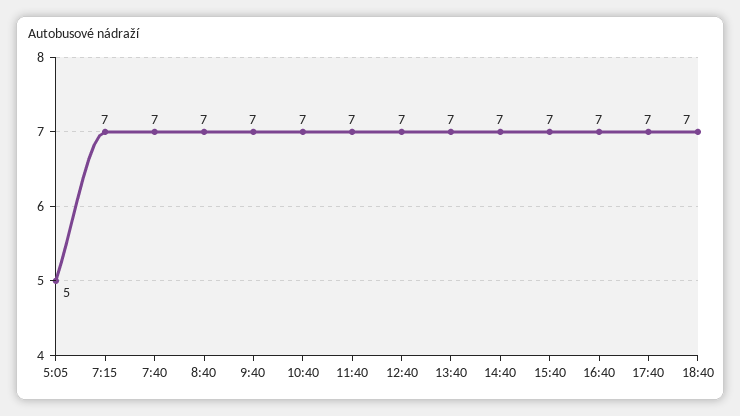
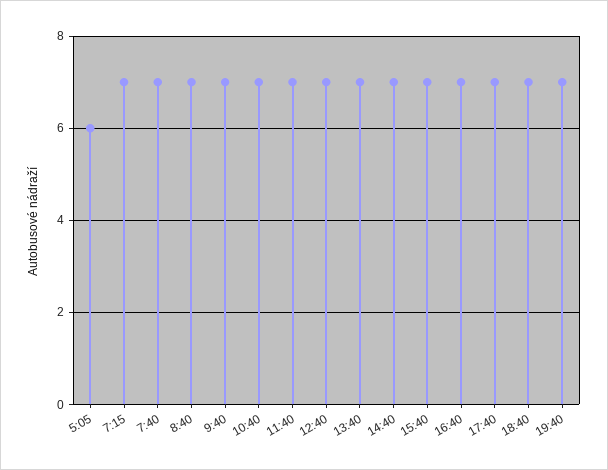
5:05: 5 -> 6
19:40: none -> 7

